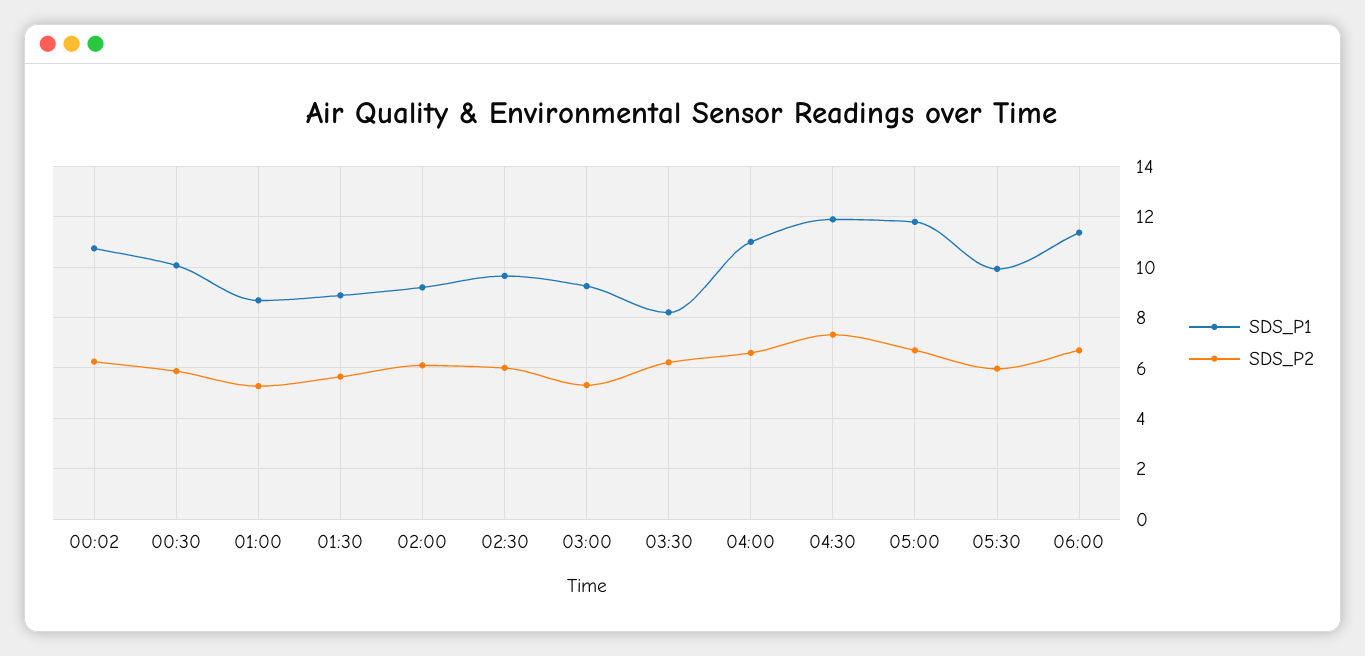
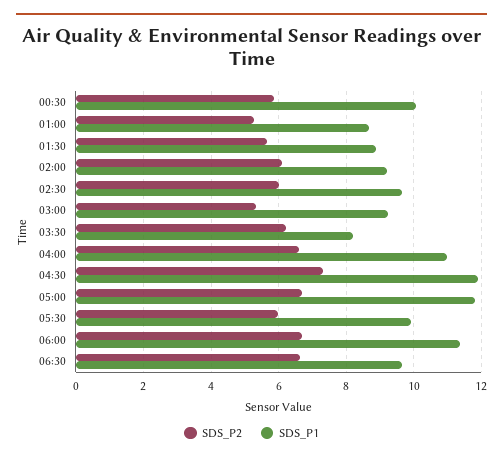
SDS_P1, 00:02: 10.75 -> none
SDS_P2, 00:02: 6.25 -> none
SDS_P2, 06:30: none -> 6.6
SDS_P1, 06:30: none -> 9.6

